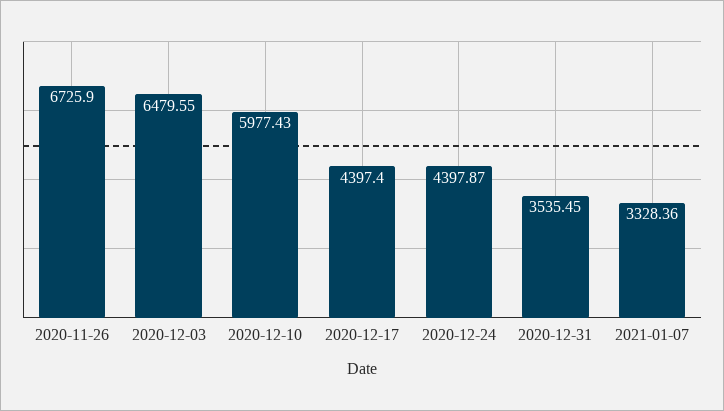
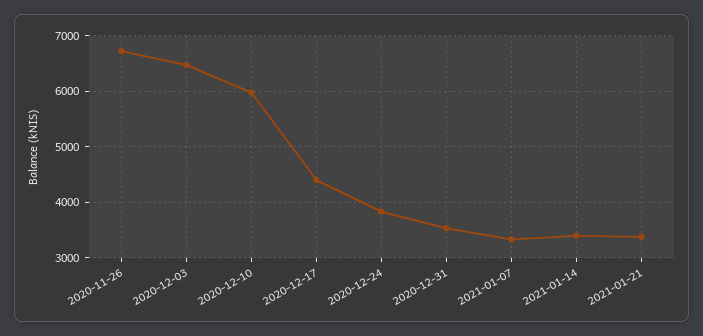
2020-12-24: 4397.87 -> 3800
2021-01-14: none -> 3400
2021-01-21: none -> 3400

